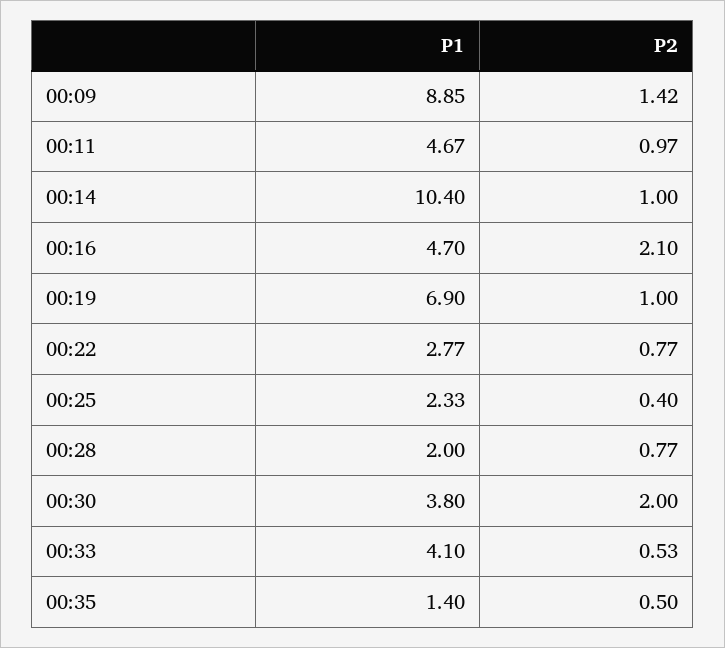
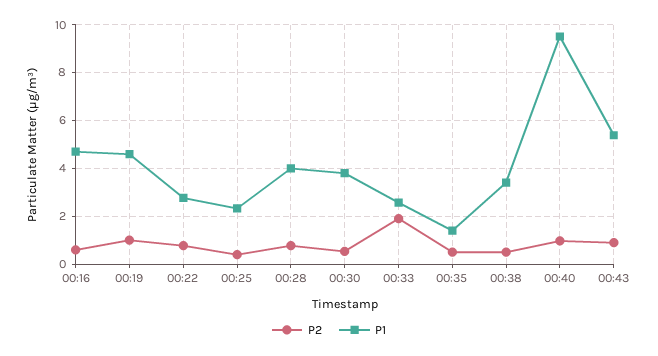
P1, 00:09: 8.85 -> none
P2, 00:09: 1.42 -> none
P1, 00:11: 4.67 -> none
P2, 00:11: 0.97 -> none
P1, 00:14: 10.4 -> none
P2, 00:14: 1 -> none
P2, 00:16: 2.1 -> 0.5
P1, 00:19: 6.9 -> 4.5
P1, 00:28: 2 -> 4
P2, 00:30: 2 -> 0.5
P1, 00:33: 4.1 -> 2.5
P2, 00:33: 0.53 -> 2
P2, 00:38: none -> 0.5
P1, 00:38: none -> 3.5
P2, 00:40: none -> 1
P1, 00:40: none -> 9.5
P2, 00:43: none -> 1
P1, 00:43: none -> 5.5

